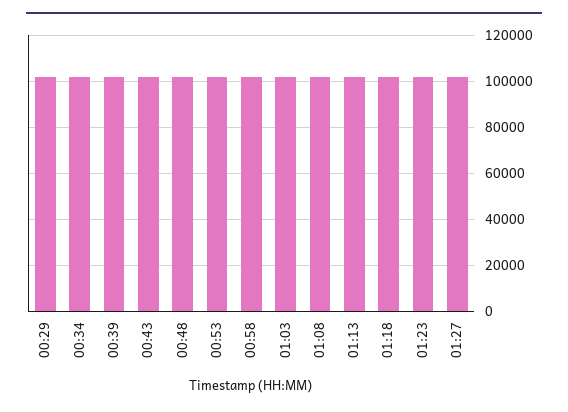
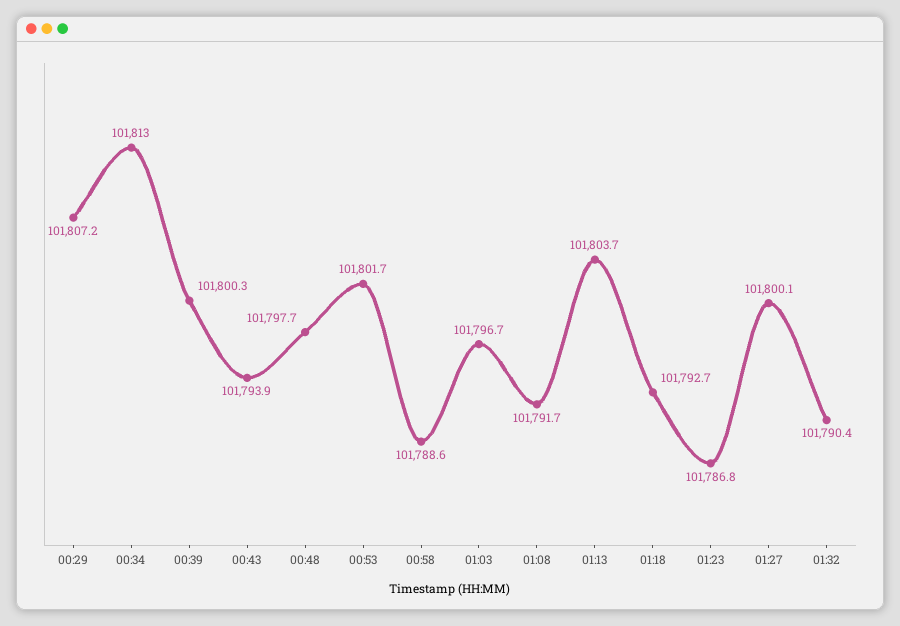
01:32: none -> 101790.4

